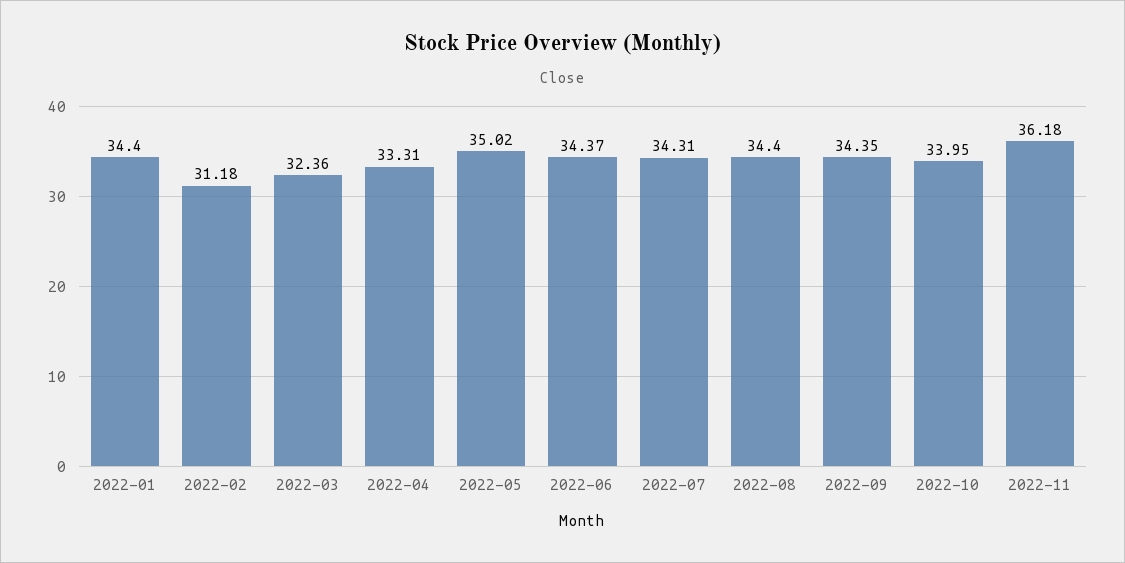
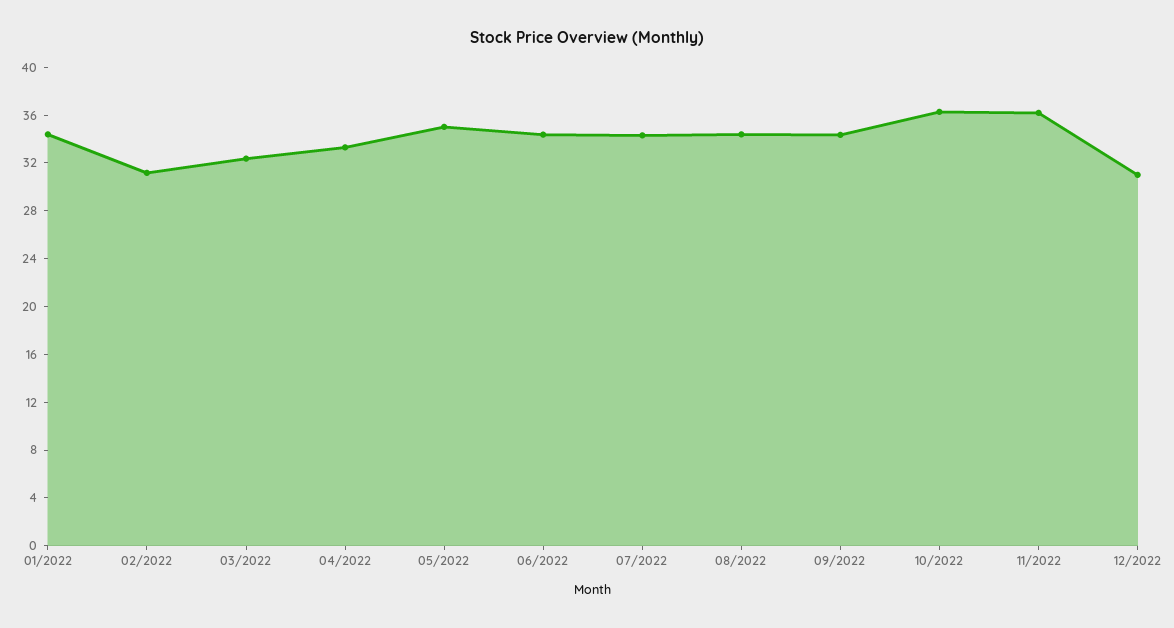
2022-10: 33.95 -> 36
12/2022: none -> 31

